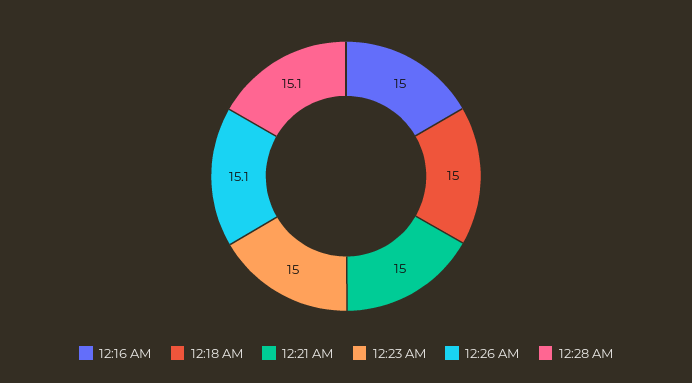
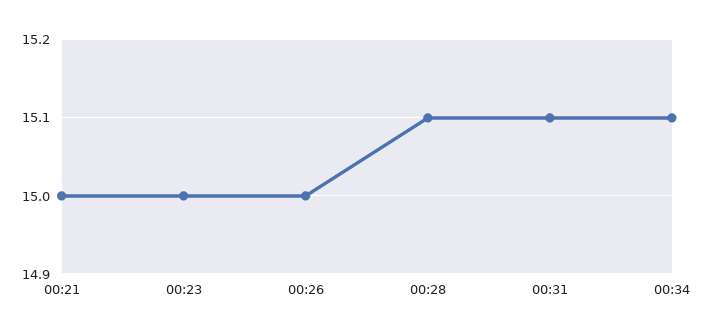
12:16 AM: 15 -> none
12:18 AM: 15 -> none
12:26 AM: 15.1 -> 15
00:31: none -> 15.1
00:34: none -> 15.1

